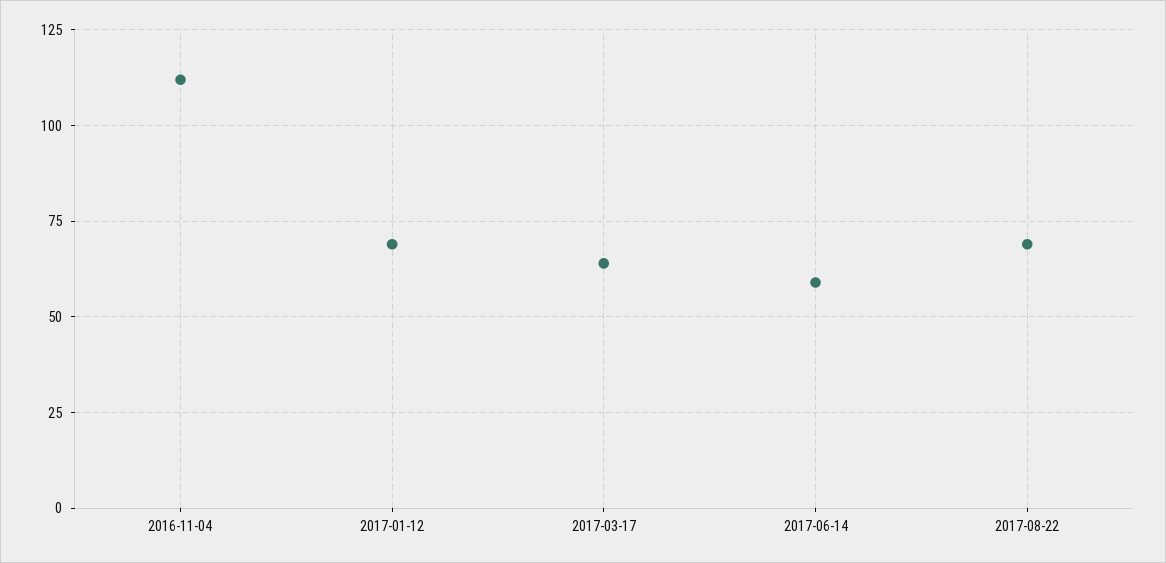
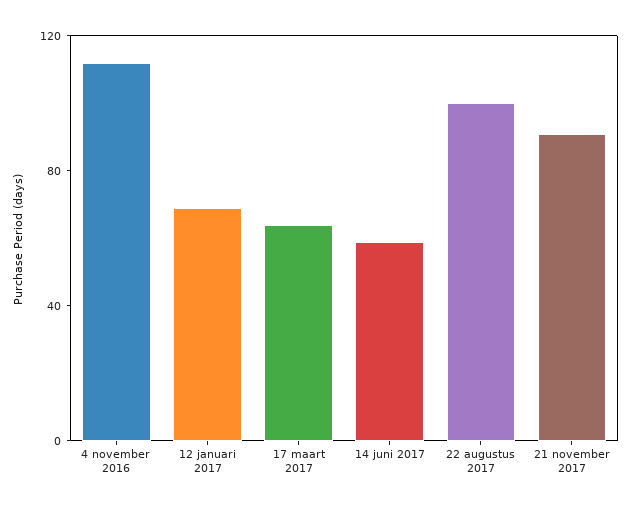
2017-08-22: 70 -> 100
21 november 2017: none -> 90

